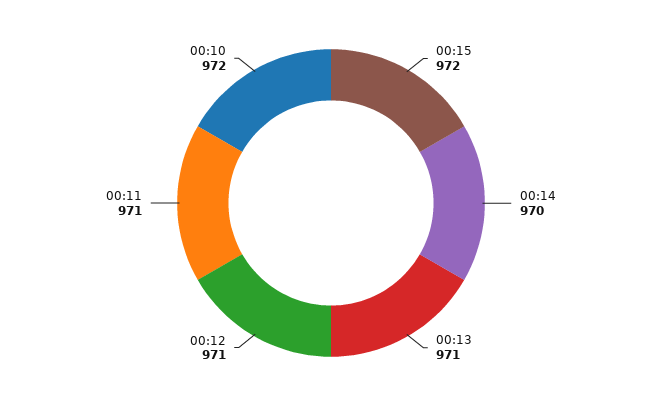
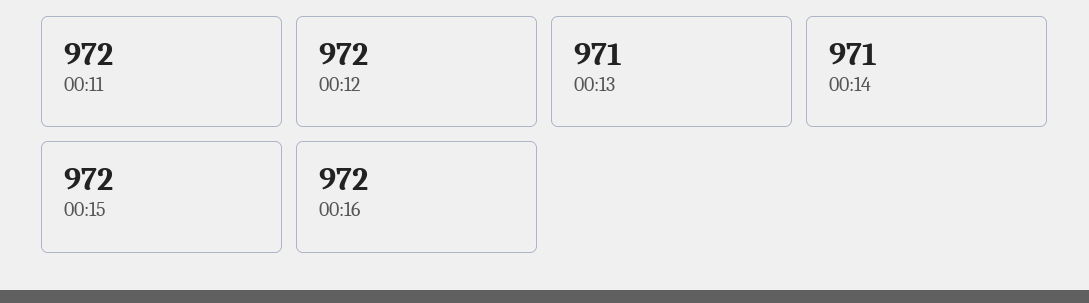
00:14: 970 -> 971
00:12: 971 -> 972
00:11: 971 -> 972
00:10: 972 -> none
00:16: none -> 972

